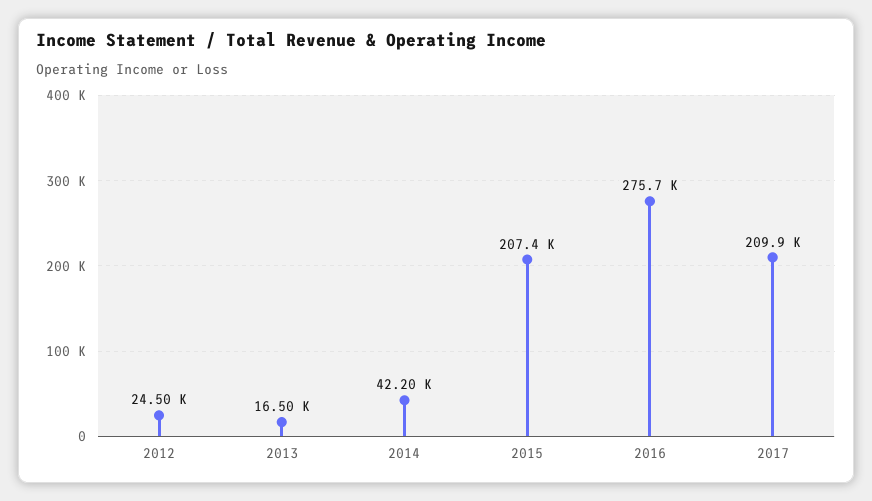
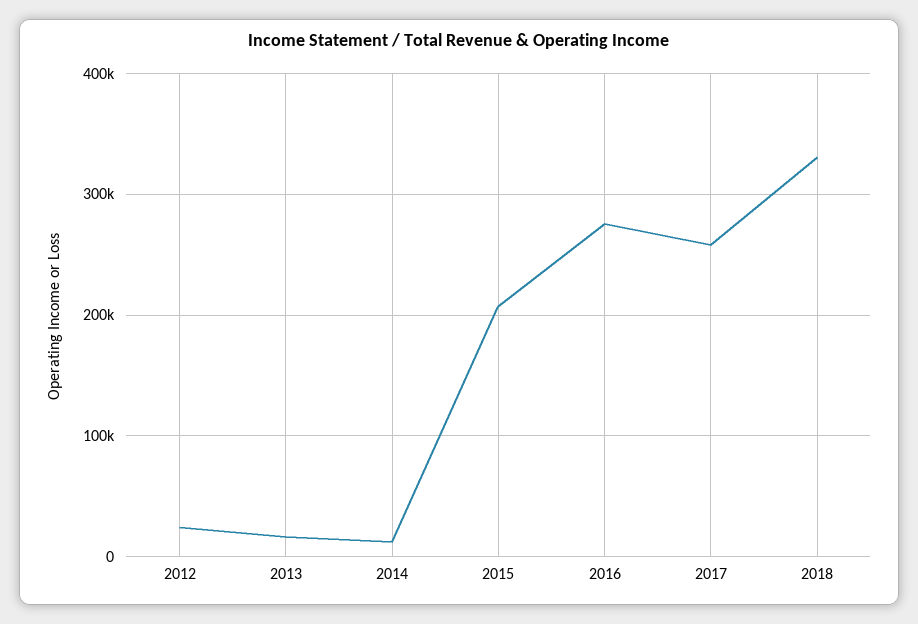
2014: 42200 -> 10000
2017: 209900 -> 260000
2018: none -> 330000

